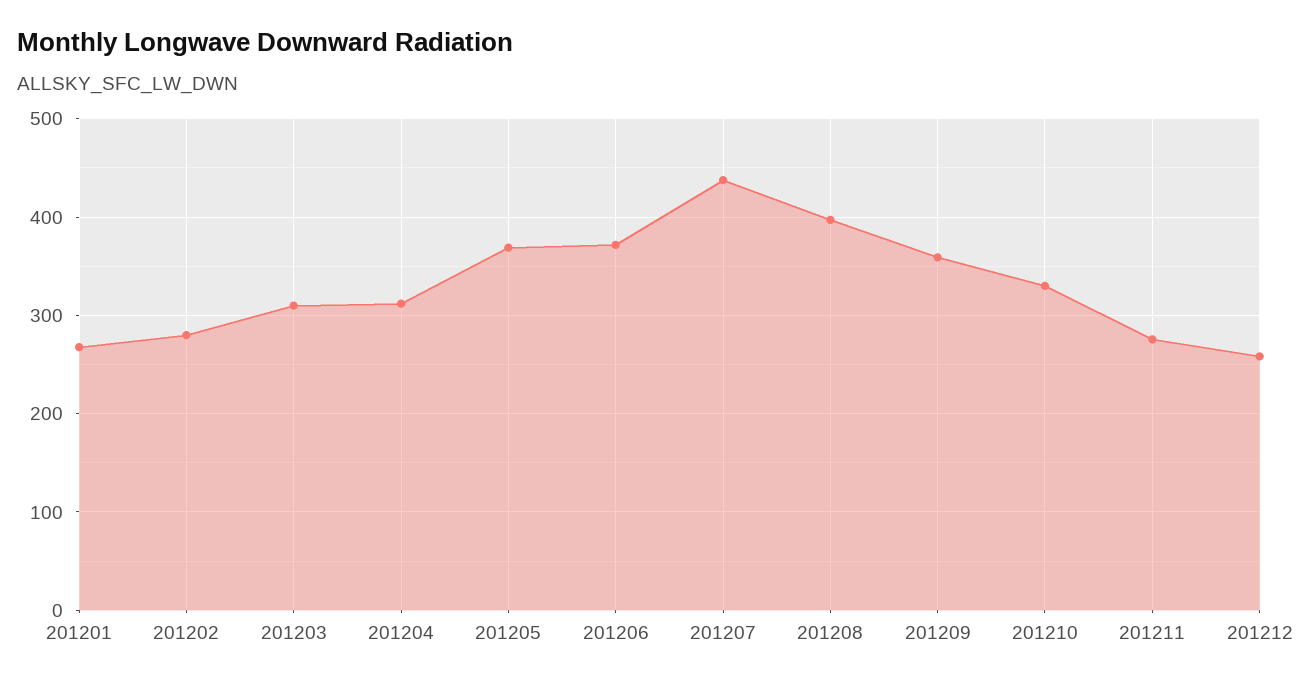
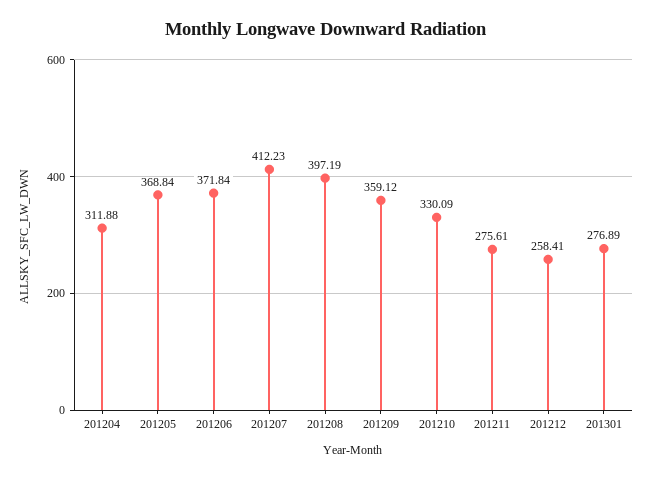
201201: 270 -> none
201202: 280 -> none
201203: 310 -> none
201207: 440 -> 412.23
201301: none -> 276.89

